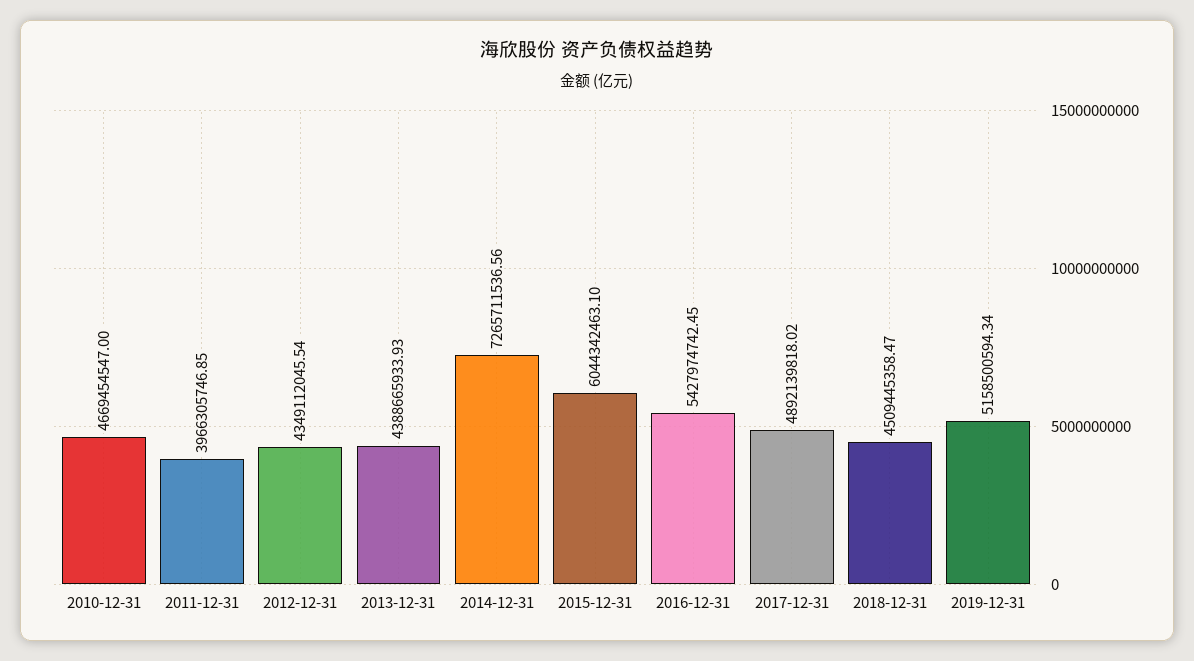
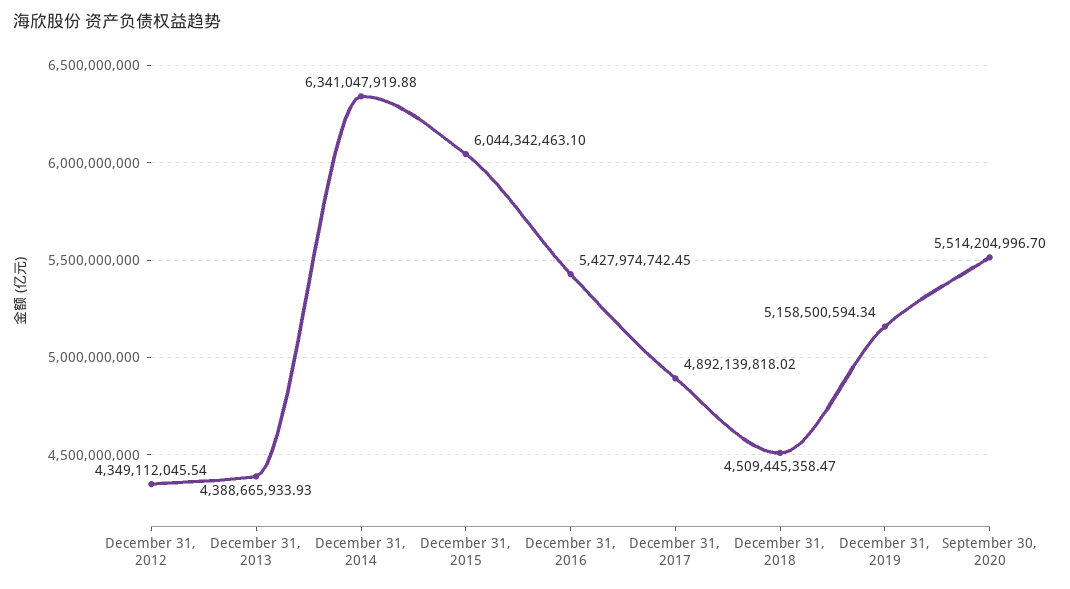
2010-12-31: 4669454547 -> none
2011-12-31: 3966305746.85 -> none
2014-12-31: 7265711536.56 -> 6341047919.88
September 30, 2020: none -> 5514204996.7

